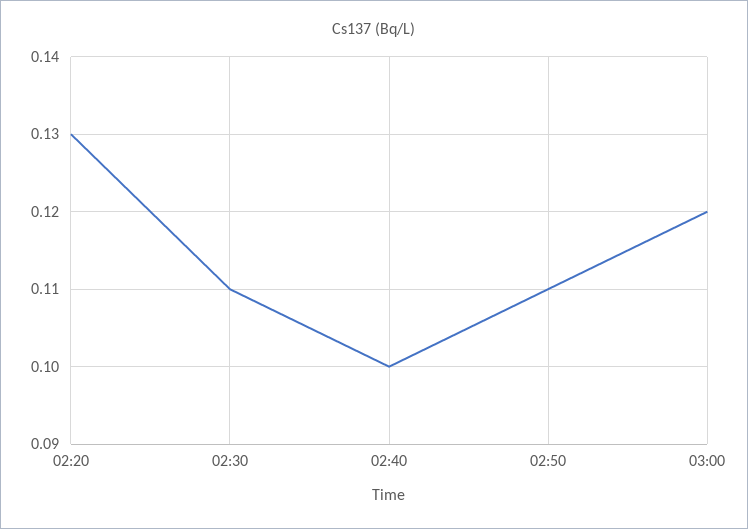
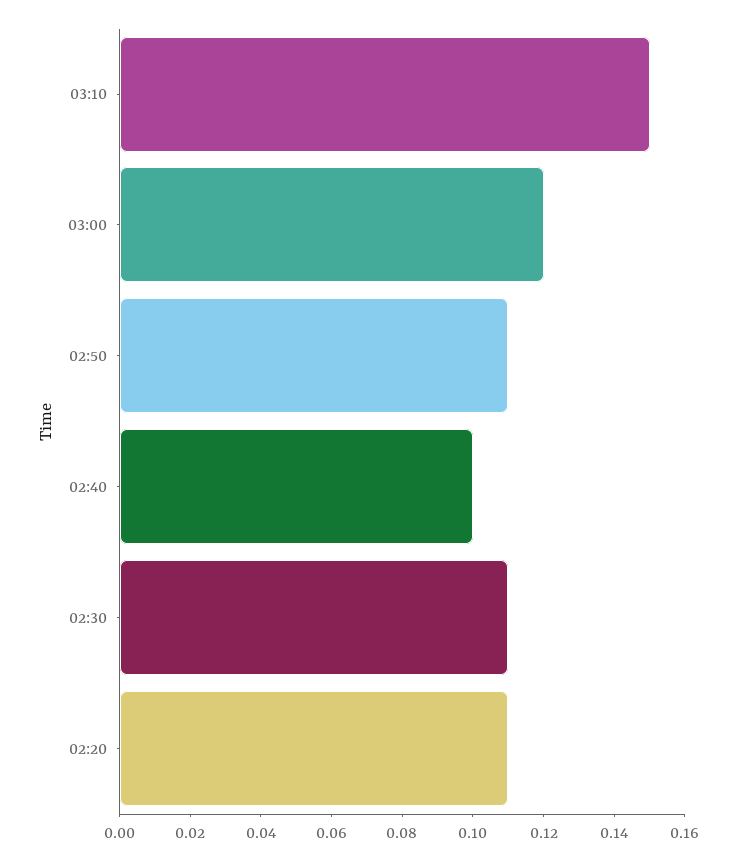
02:20: 0.13 -> 0.11
03:10: none -> 0.15

